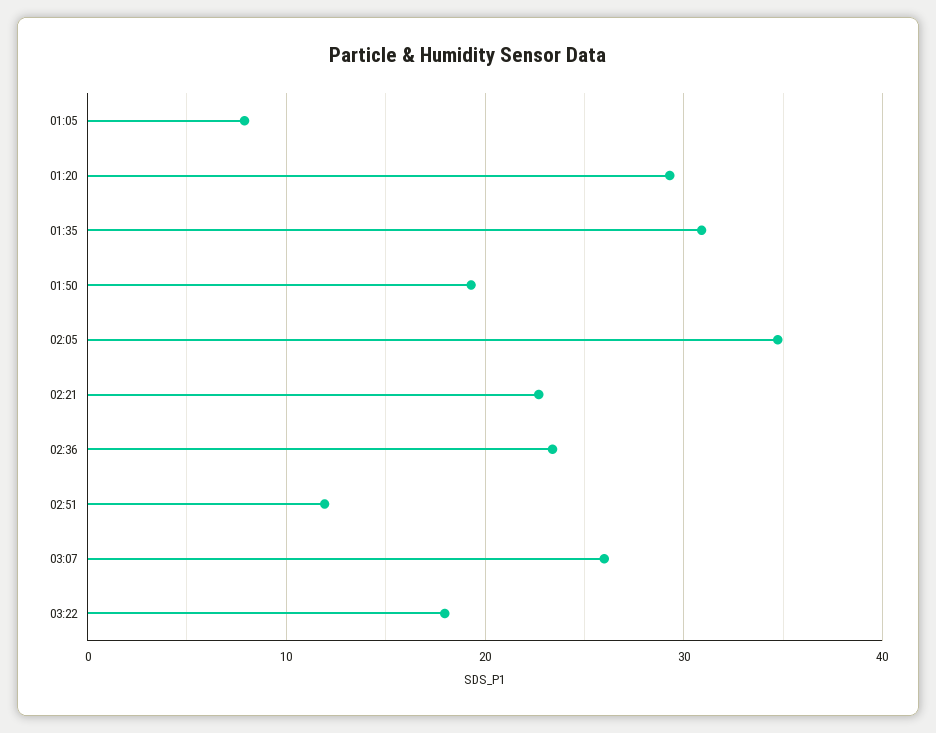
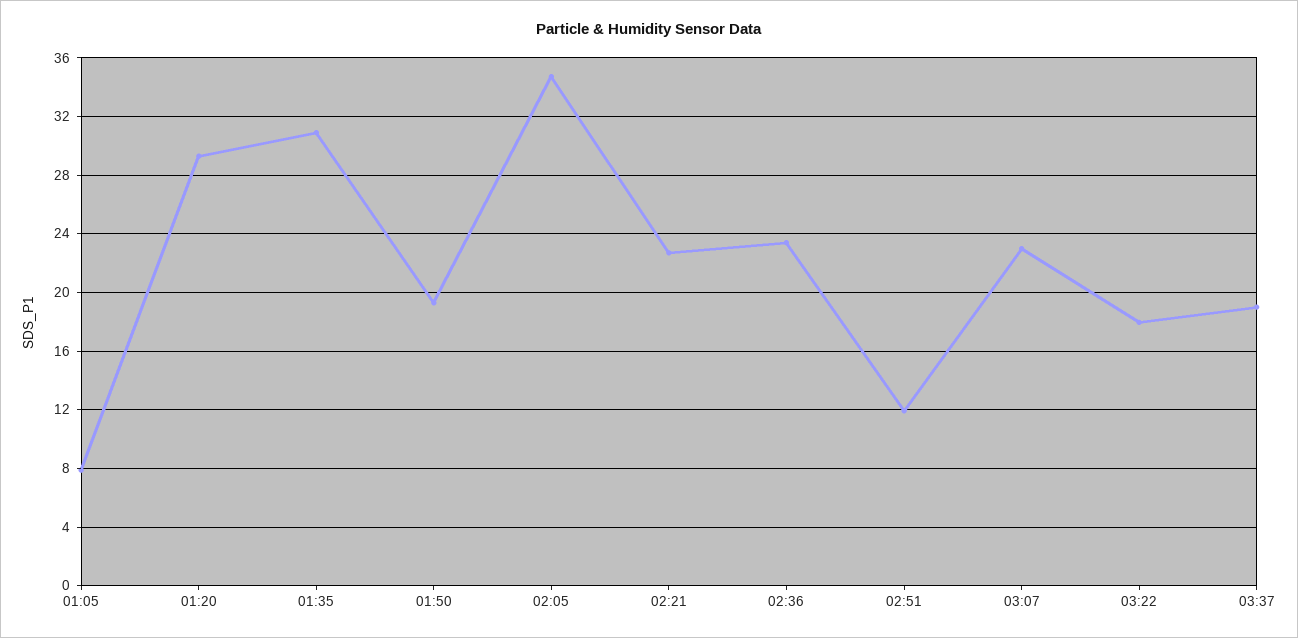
03:07: 26 -> 23
03:37: none -> 19

